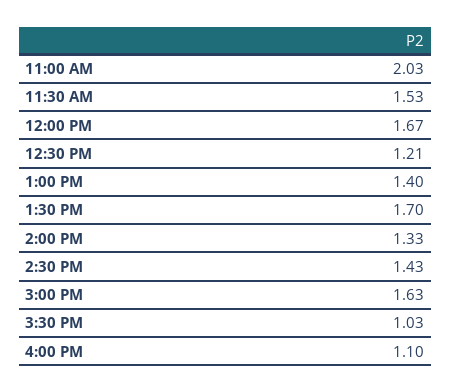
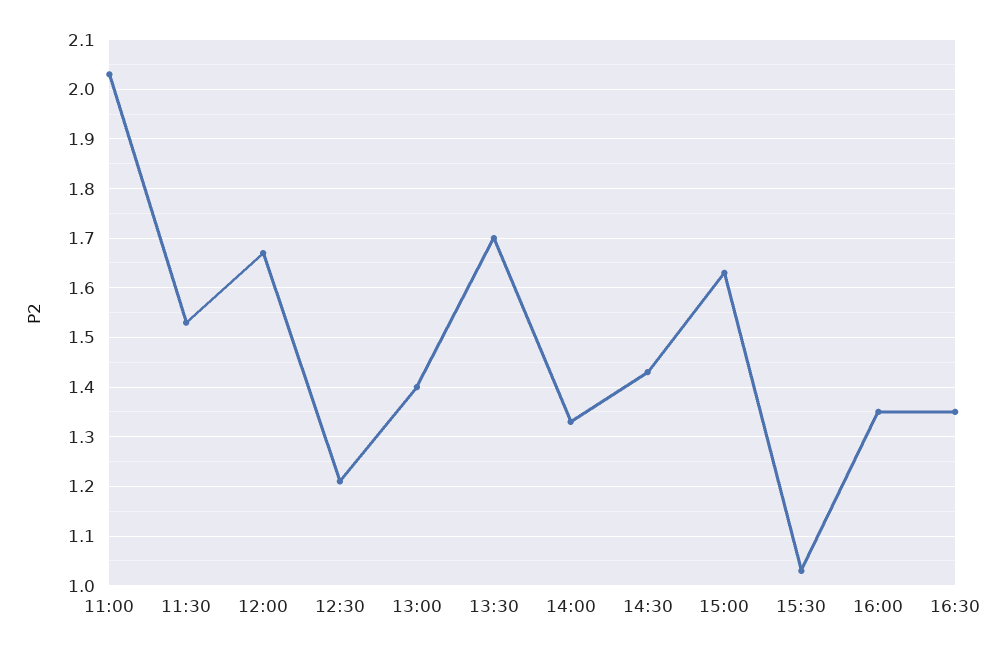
4:00 PM: 1.1 -> 1.35
16:30: none -> 1.35

